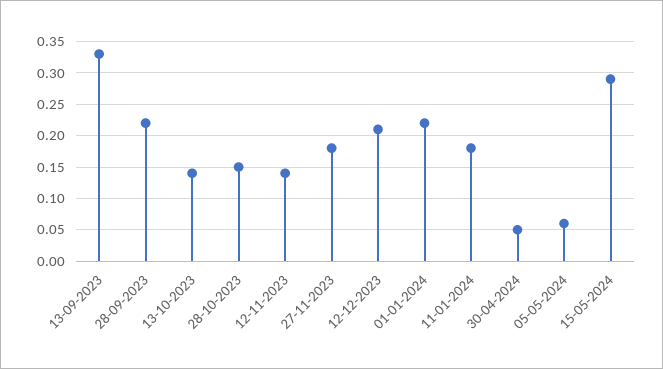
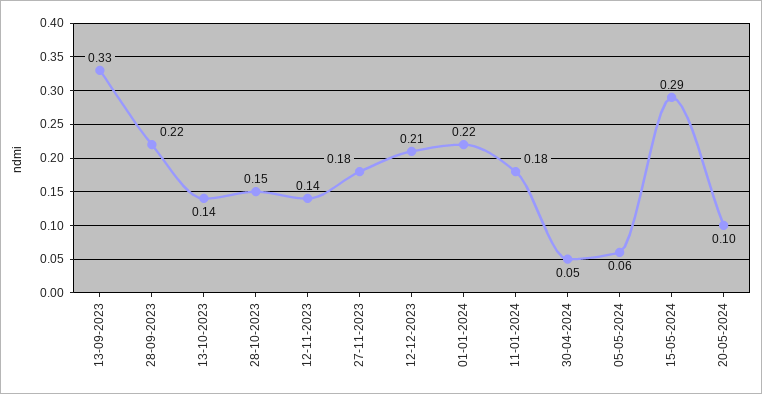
20-05-2024: none -> 0.1

